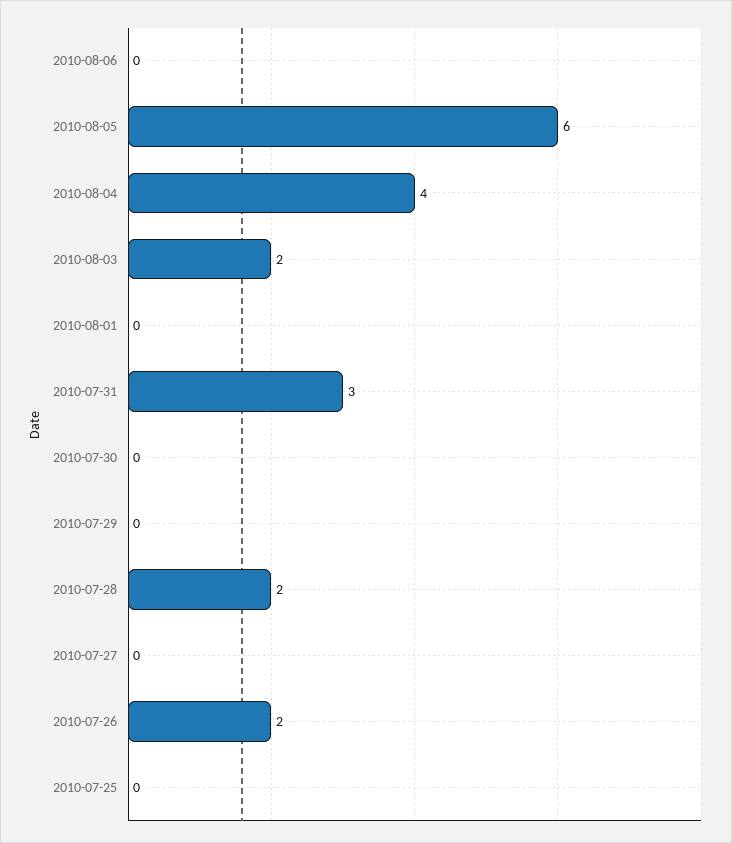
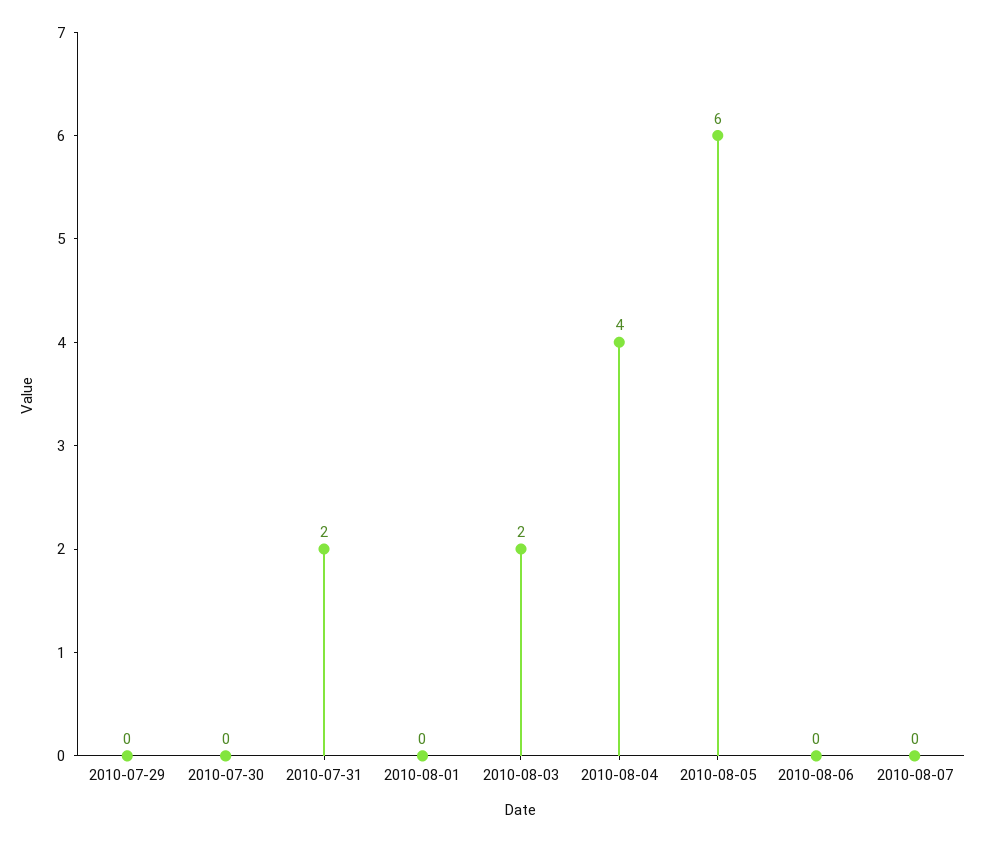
2010-07-31: 3 -> 2
2010-07-28: 2 -> none
2010-07-27: 0 -> none
2010-07-26: 2 -> none
2010-07-25: 0 -> none
2010-08-07: none -> 0

